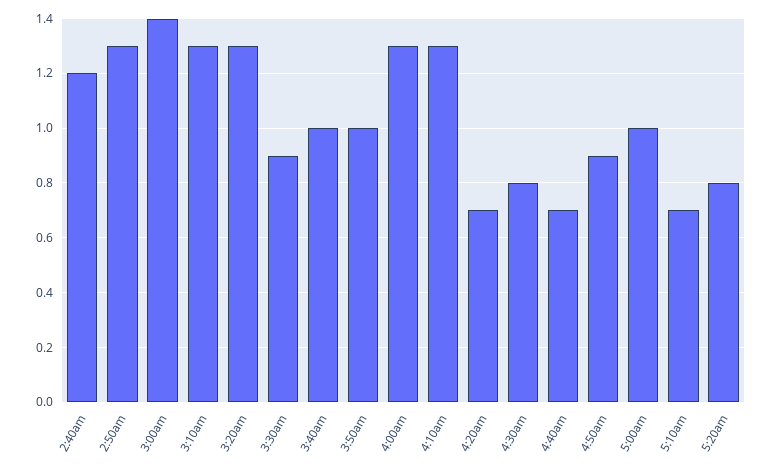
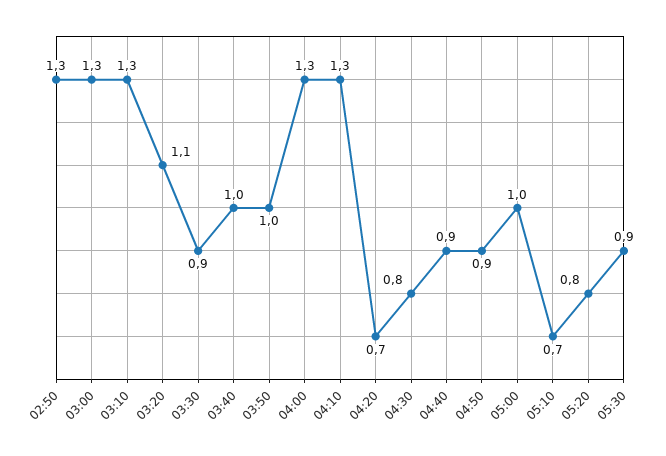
2:40am: 1.2 -> none
3:00am: 1.4 -> 1.3
3:20am: 1.3 -> 1.1
4:40am: 0.7 -> 0.9
05:30: none -> 0.9

